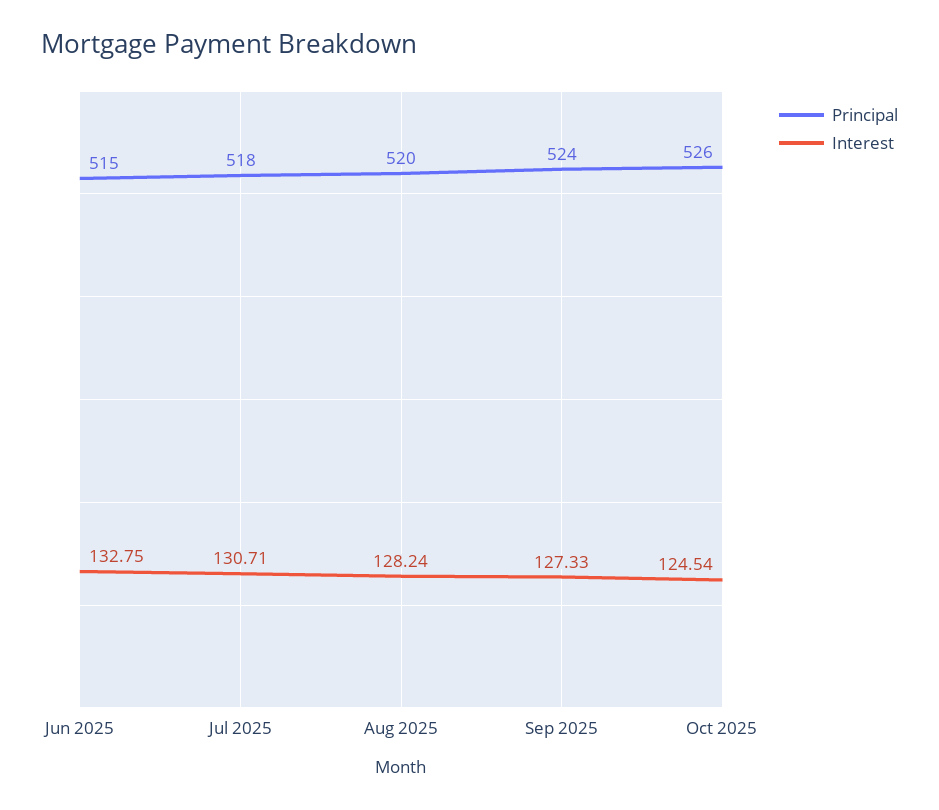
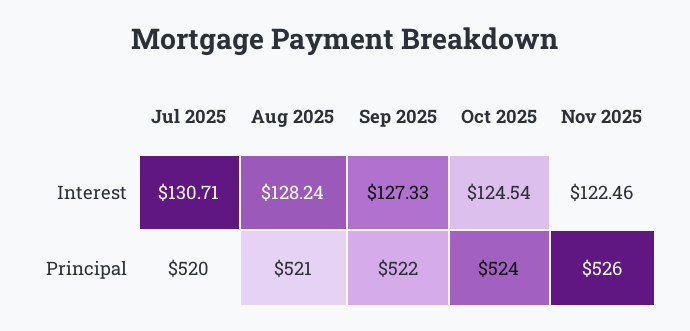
Principal, Jun 2025: 515 -> none
Interest, Jun 2025: 132.75 -> none
Principal, Jul 2025: 518 -> 520
Principal, Aug 2025: 520 -> 521
Principal, Sep 2025: 524 -> 522
Principal, Oct 2025: 526 -> 524
Interest, Nov 2025: none -> 122.46
Principal, Nov 2025: none -> 526

